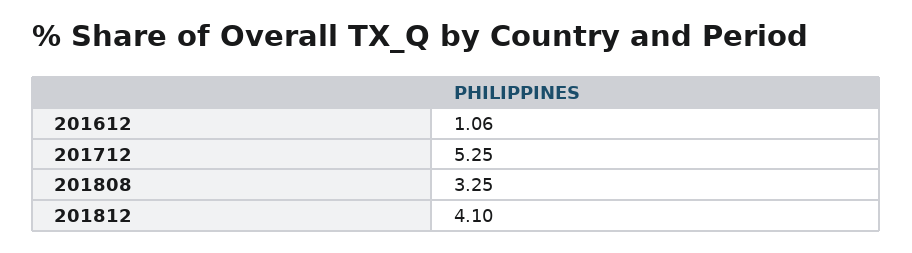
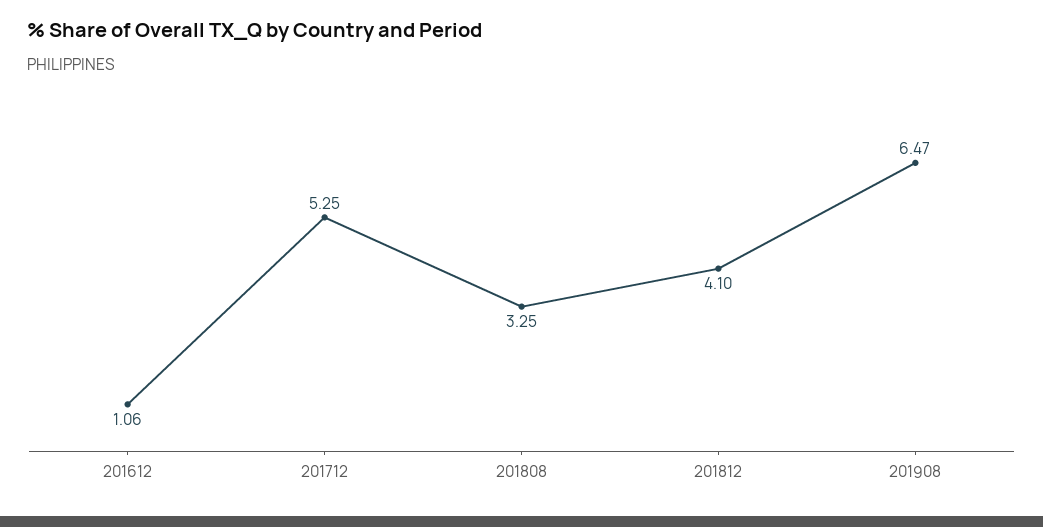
201908: none -> 6.47

